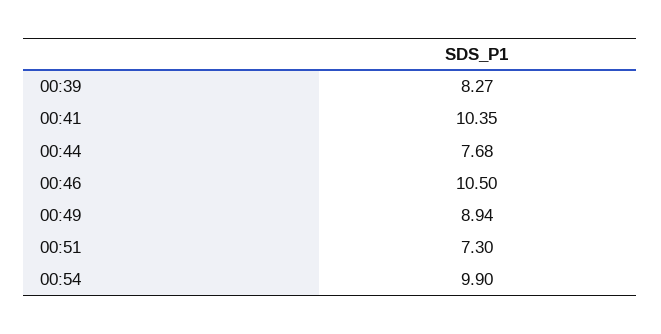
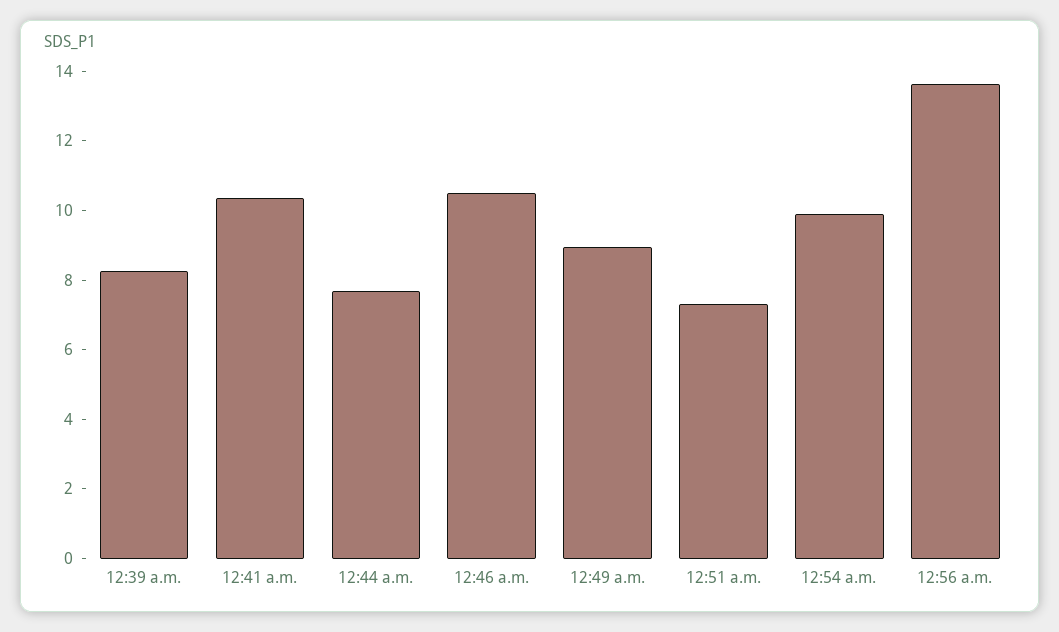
12:56 a.m.: none -> 13.5

